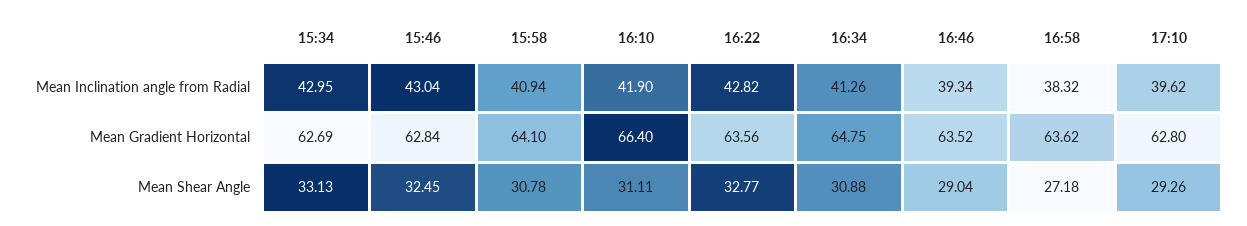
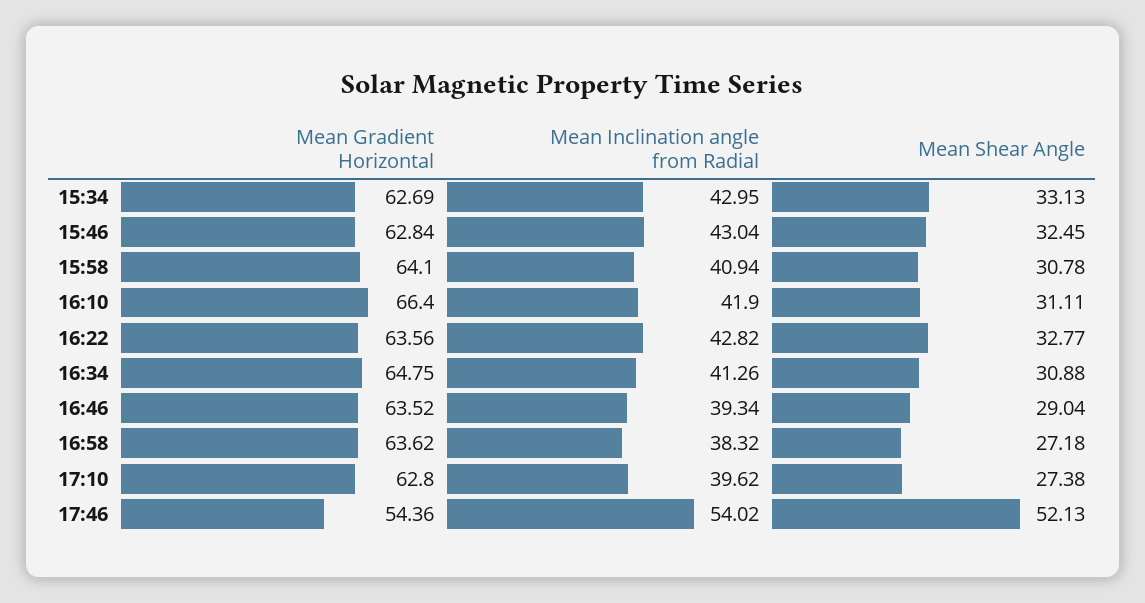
17:10, Mean Shear Angle: 29.26 -> 27.38
17:46, Mean Gradient Horizontal: none -> 54.36
17:46, Mean Inclination angle from Radial: none -> 54.02
17:46, Mean Shear Angle: none -> 52.13

